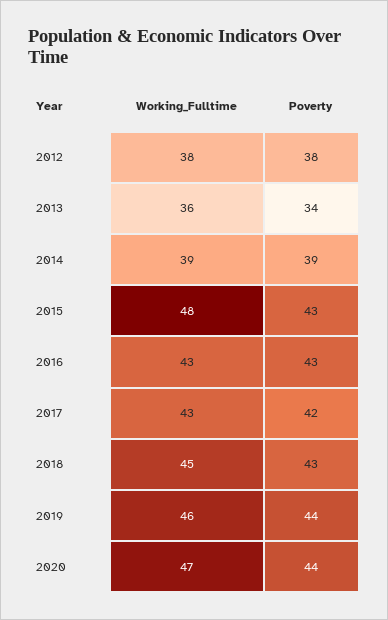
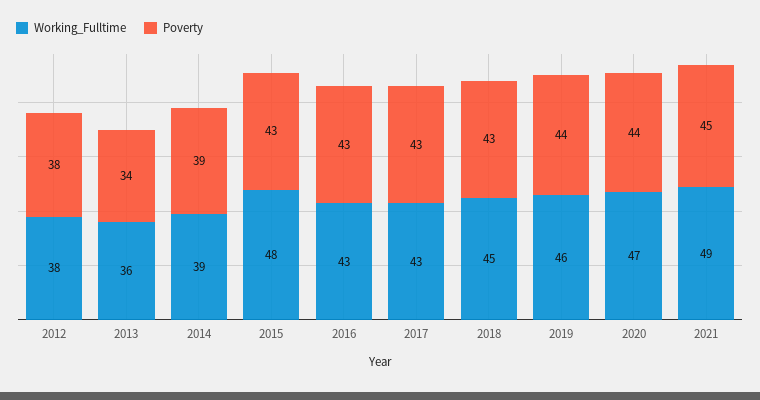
Poverty, 2017: 42 -> 43
Working_Fulltime, 2021: none -> 49
Poverty, 2021: none -> 45

